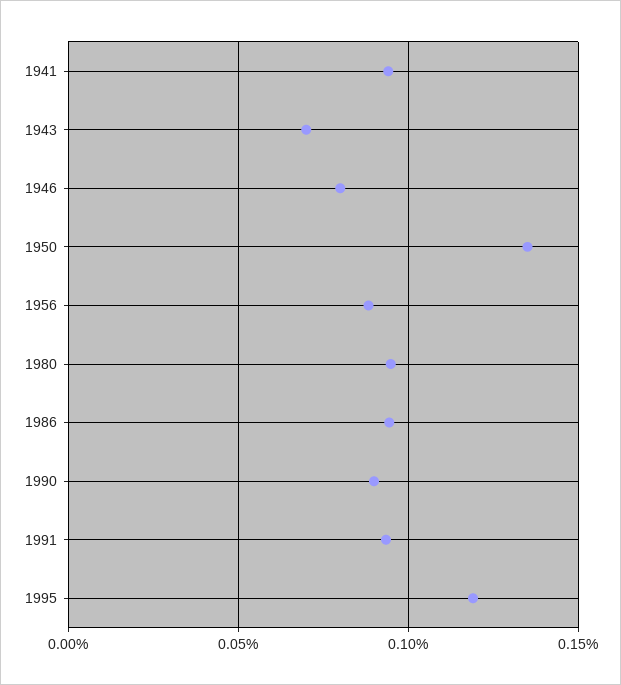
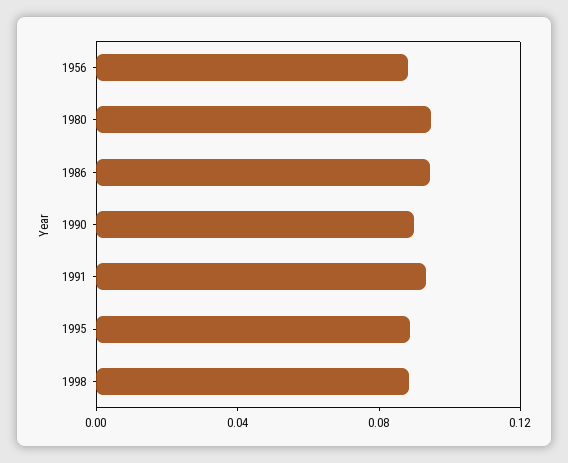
1941: 0.095 -> none
1943: 0.07 -> none
1946: 0.08 -> none
1950: 0.135 -> none
1995: 0.12 -> 0.09
1998: none -> 0.09

